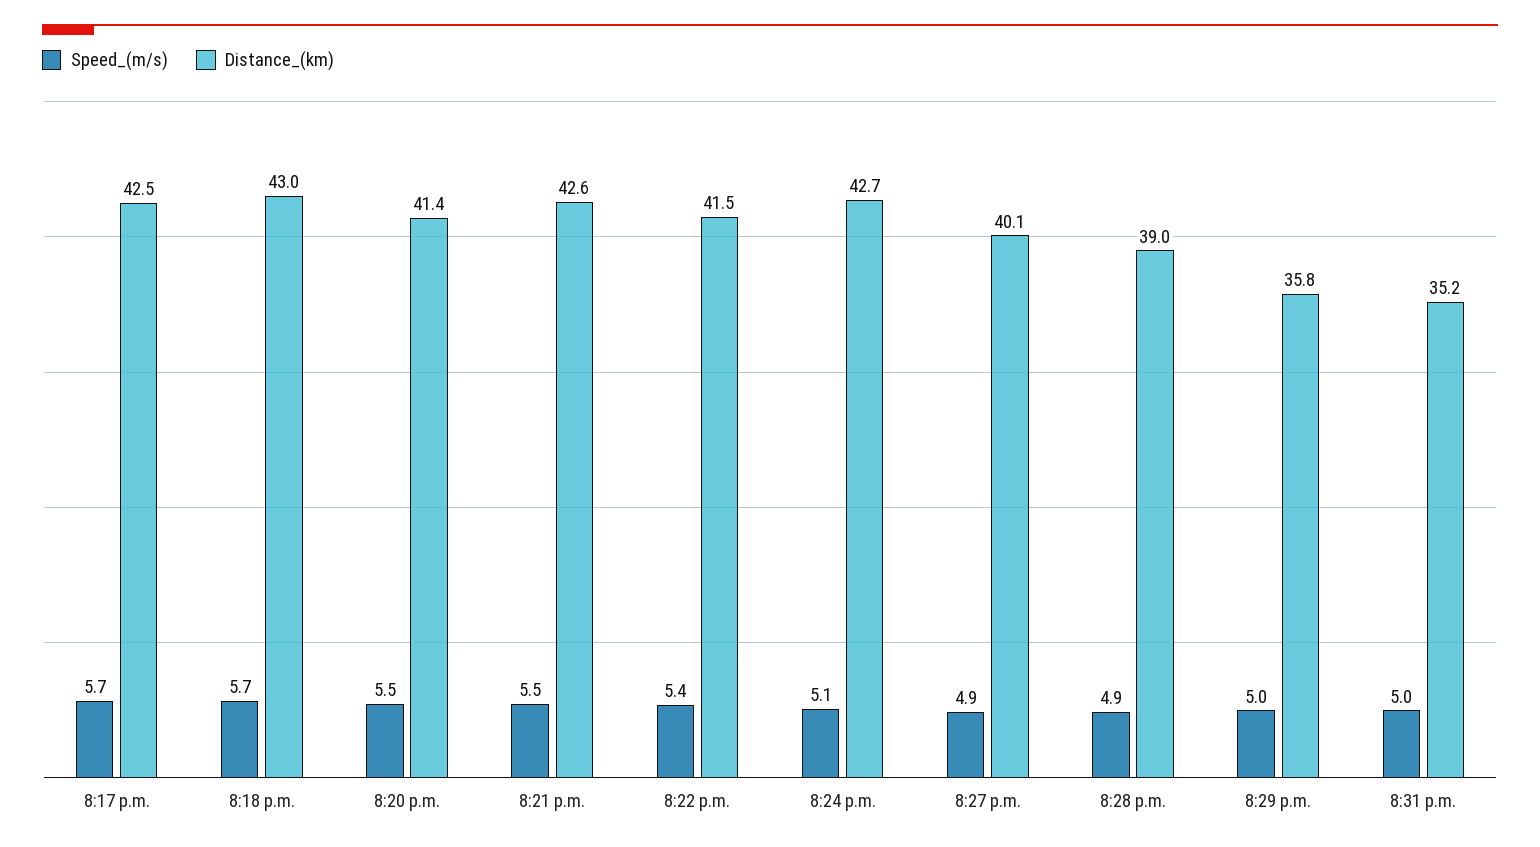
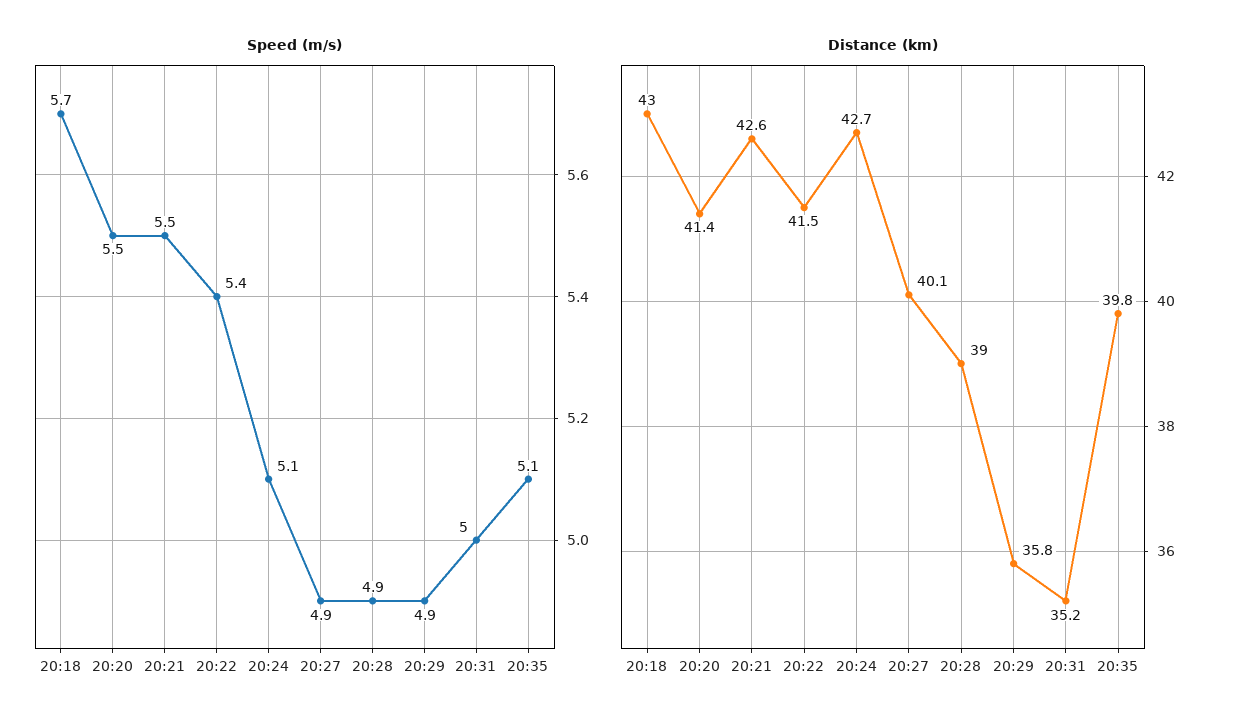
Speed_(m/s), 8:17 p.m.: 5.7 -> none
Distance_(km), 8:17 p.m.: 42.5 -> none
Speed_(m/s), 8:29 p.m.: 5 -> 4.9
Speed_(m/s), 20:35: none -> 5.1
Distance_(km), 20:35: none -> 39.8

